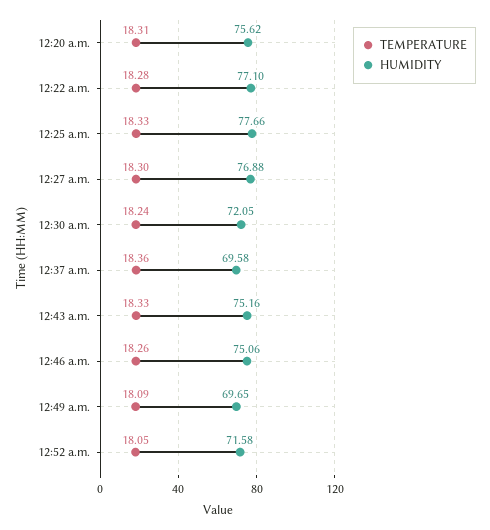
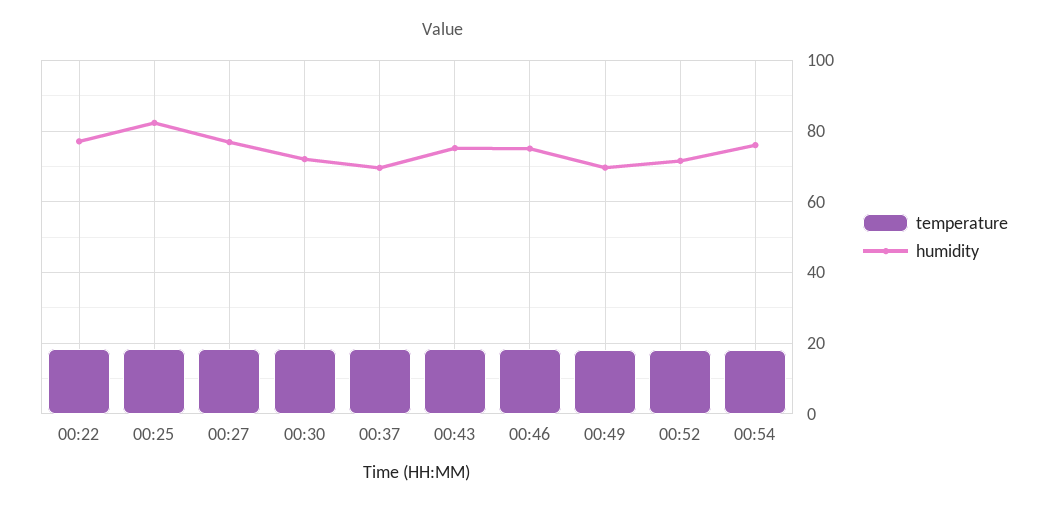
TEMPERATURE, 12:20 a.m.: 18.31 -> none
HUMIDITY, 12:20 a.m.: 75.62 -> none
HUMIDITY, 12:25 a.m.: 77.66 -> 82
TEMPERATURE, 00:54: none -> 18
HUMIDITY, 00:54: none -> 76

